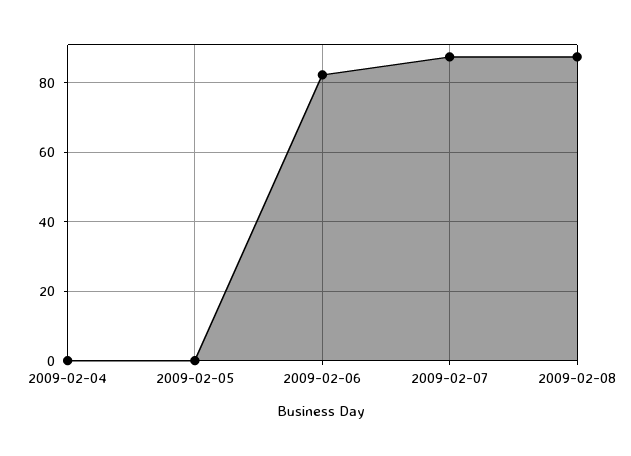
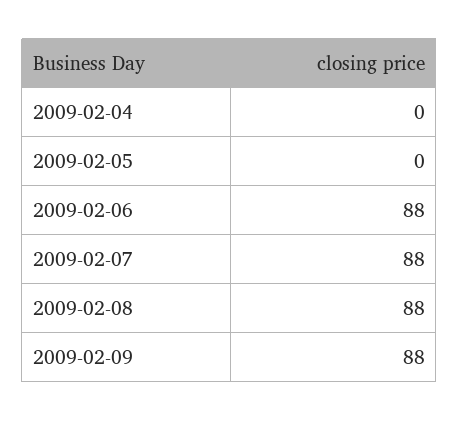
2009-02-06: 82 -> 88
2009-02-09: none -> 88

